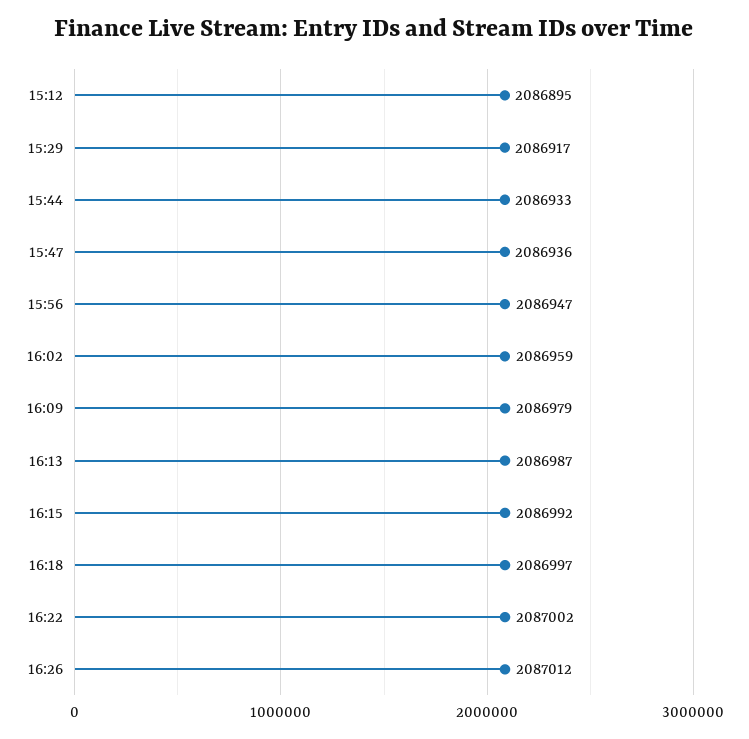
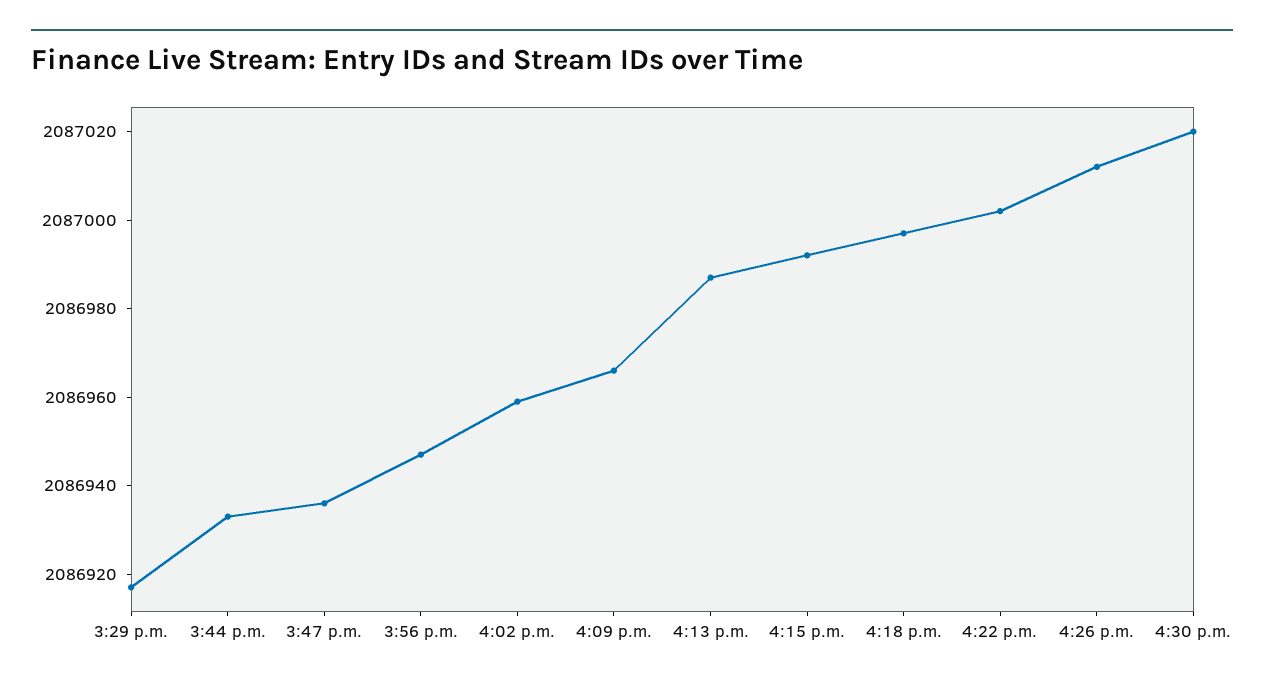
15:12: 2086895 -> none
16:09: 2086979 -> 2086965
4:30 p.m.: none -> 2087020

